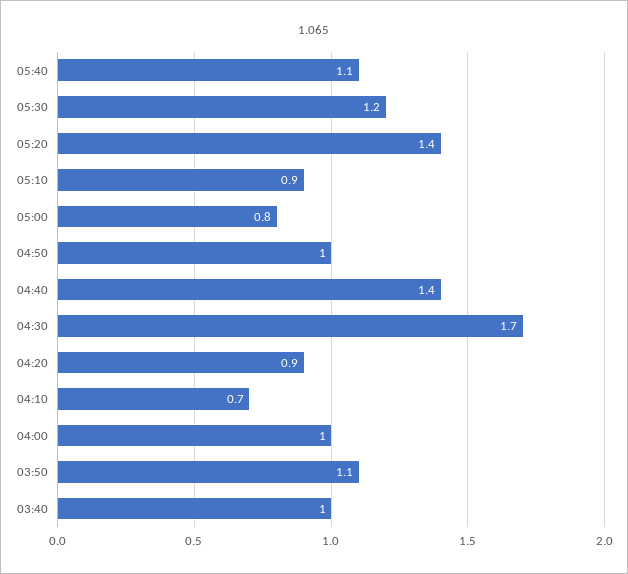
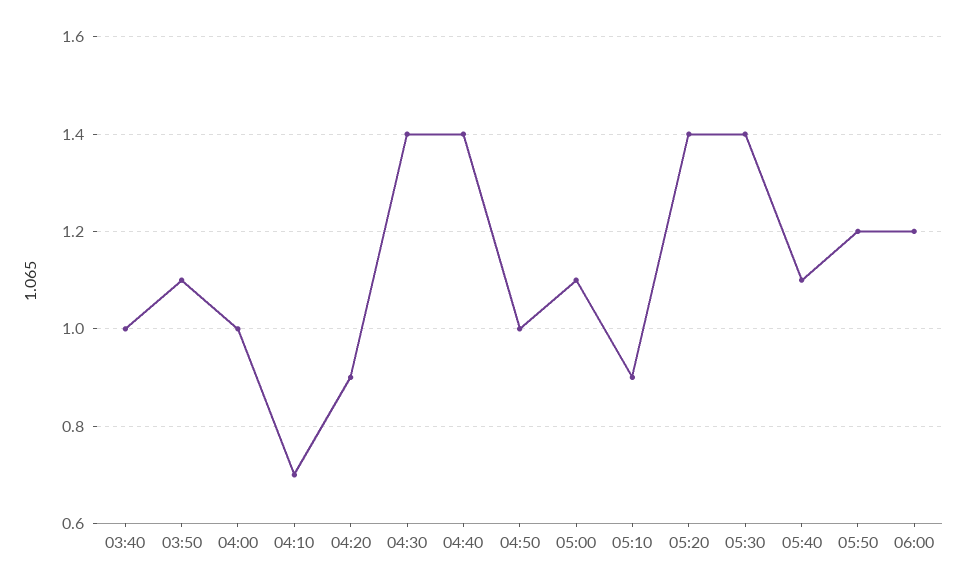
05:30: 1.2 -> 1.4
05:00: 0.8 -> 1.1
04:30: 1.7 -> 1.4
05:50: none -> 1.2
06:00: none -> 1.2

